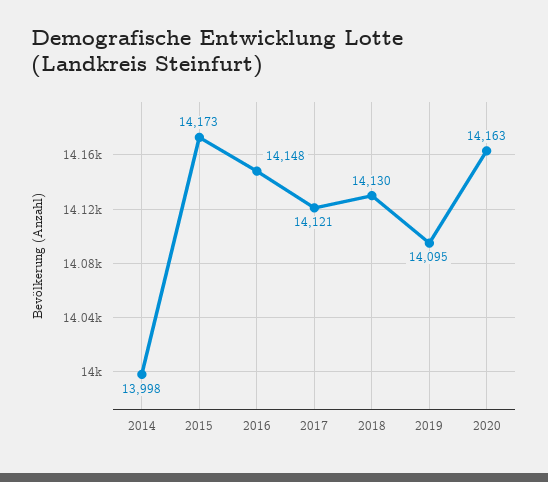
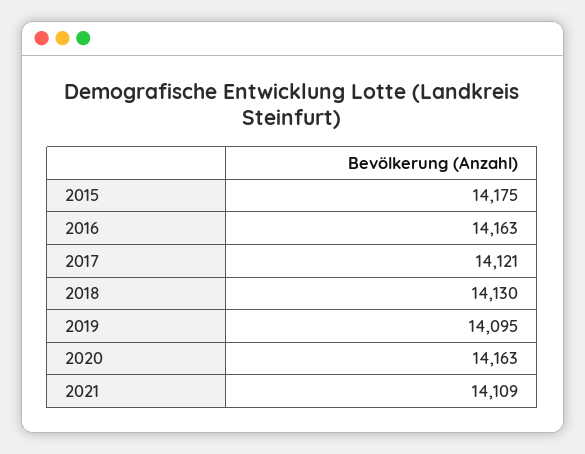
2014: 13998 -> none
2015: 14173 -> 14175
2016: 14148 -> 14163
2021: none -> 14109

